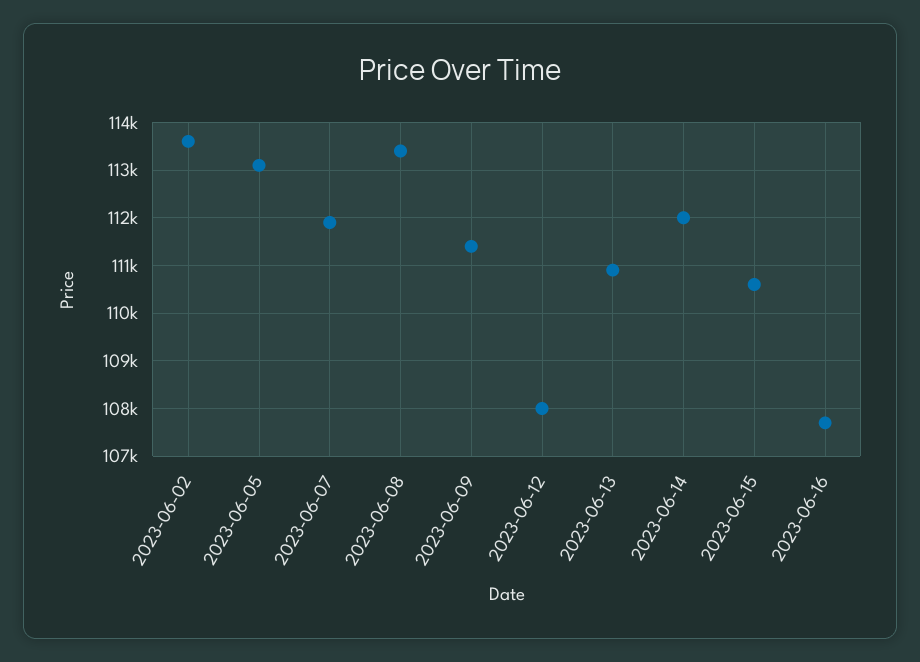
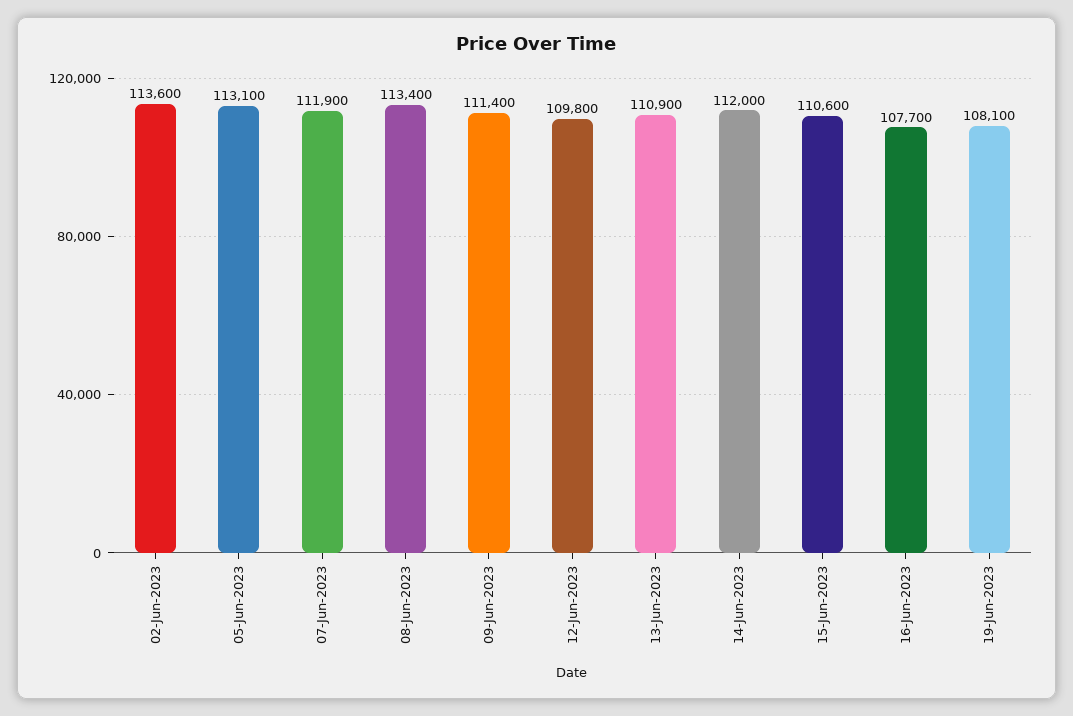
2023-06-12: 108000 -> 109800
19-Jun-2023: none -> 108100

